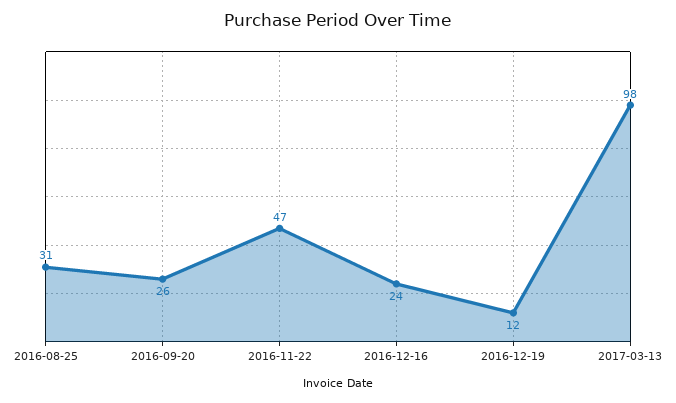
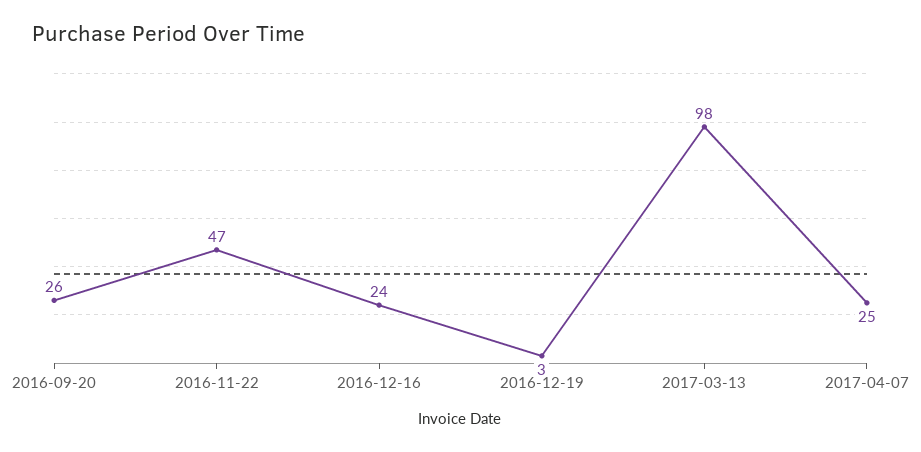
2016-08-25: 31 -> none
2016-12-19: 12 -> 3
2017-04-07: none -> 25

